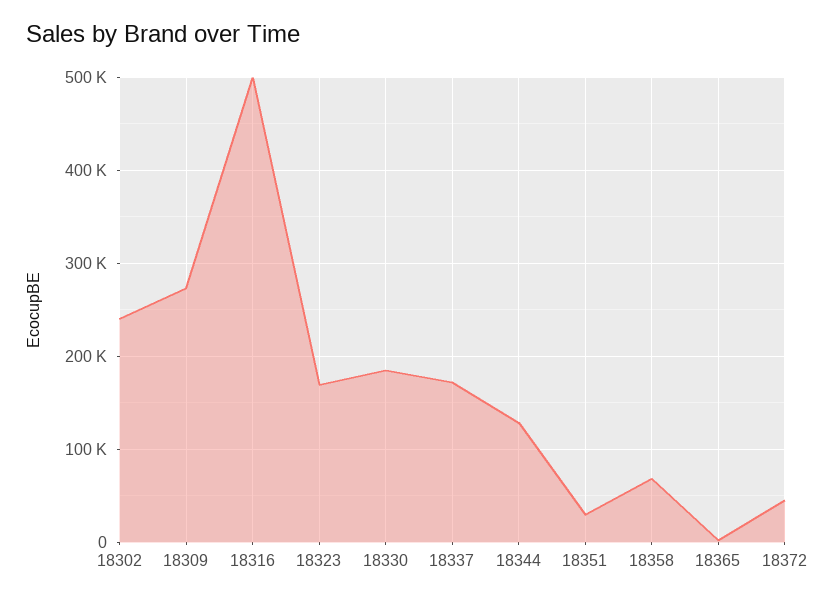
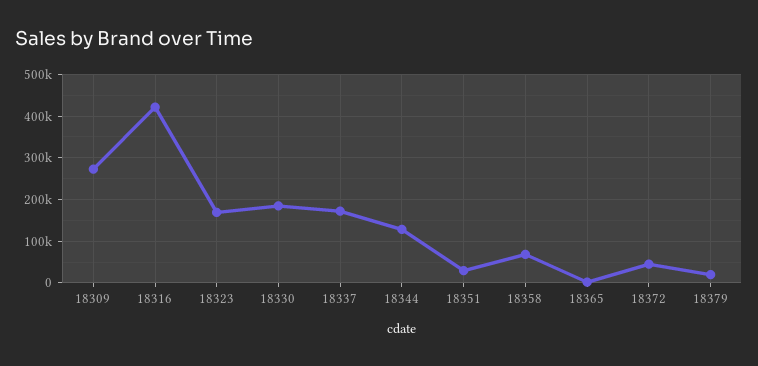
18302: 240000 -> none
18316: 500000 -> 420000
18379: none -> 20000

